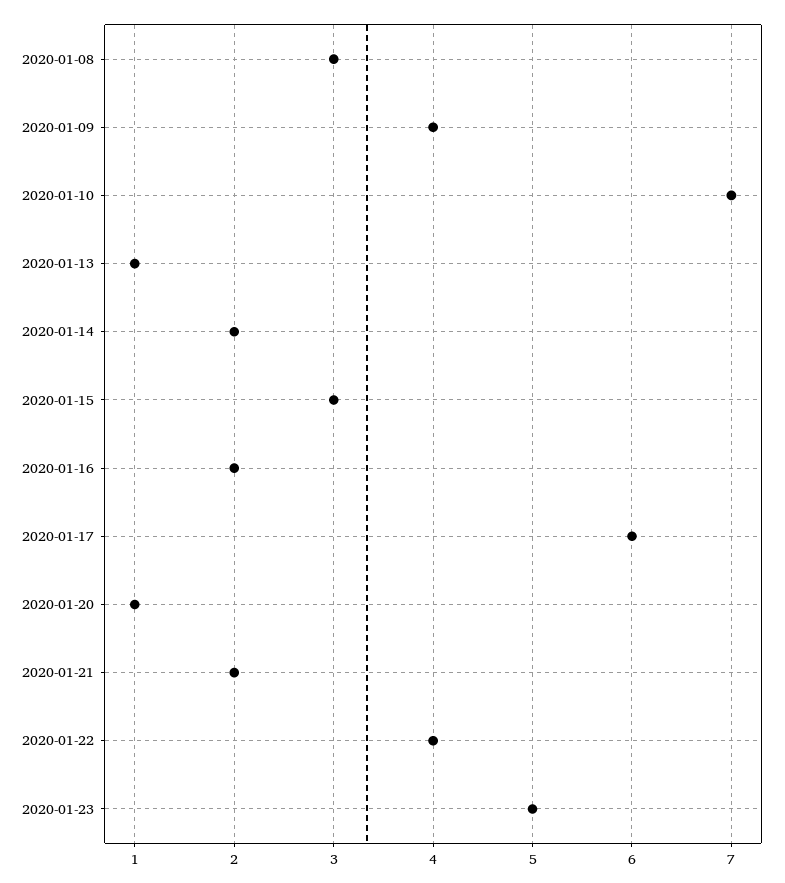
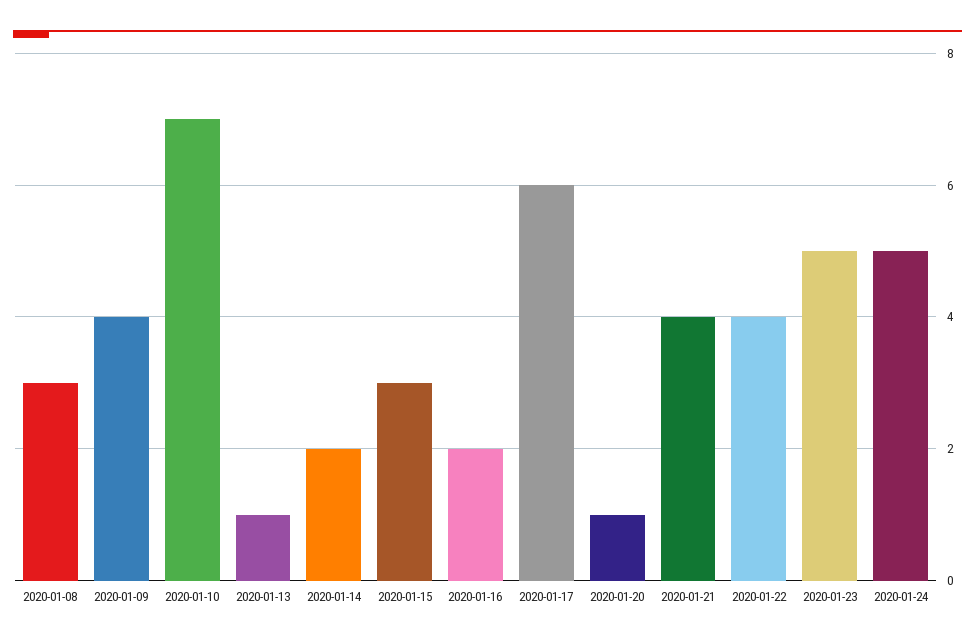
2020-01-21: 2 -> 4
2020-01-24: none -> 5

